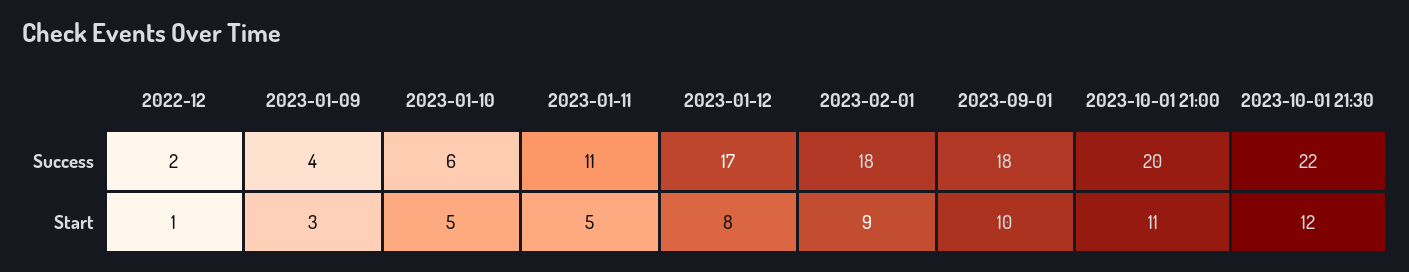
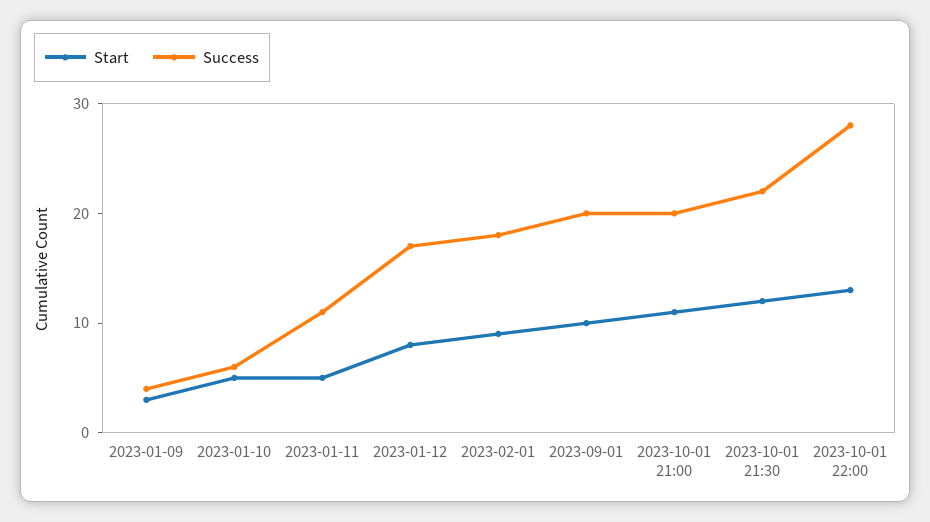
Success, 2022-12: 2 -> none
Success, 2023-09-01: 18 -> 20
Start, 2022-12: 1 -> none
Start, 2023-10-01 22:00: none -> 13
Success, 2023-10-01 22:00: none -> 28

